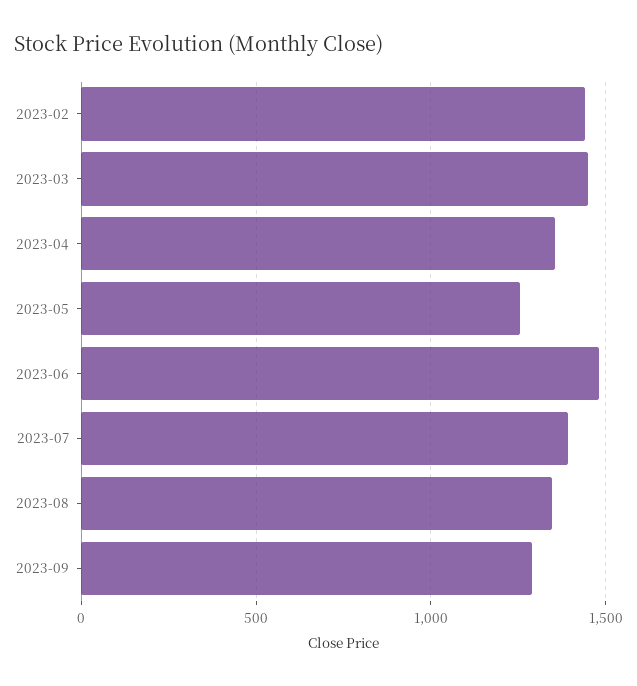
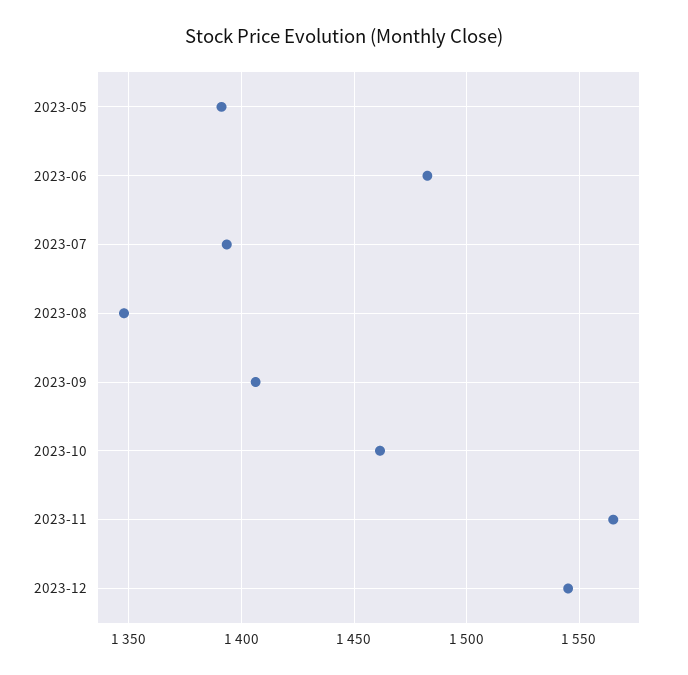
2023-02: 1450 -> none
2023-03: 1450 -> none
2023-04: 1350 -> none
2023-05: 1250 -> 1390
2023-09: 1300 -> 1405
2023-10: none -> 1460
2023-11: none -> 1565
2023-12: none -> 1545

